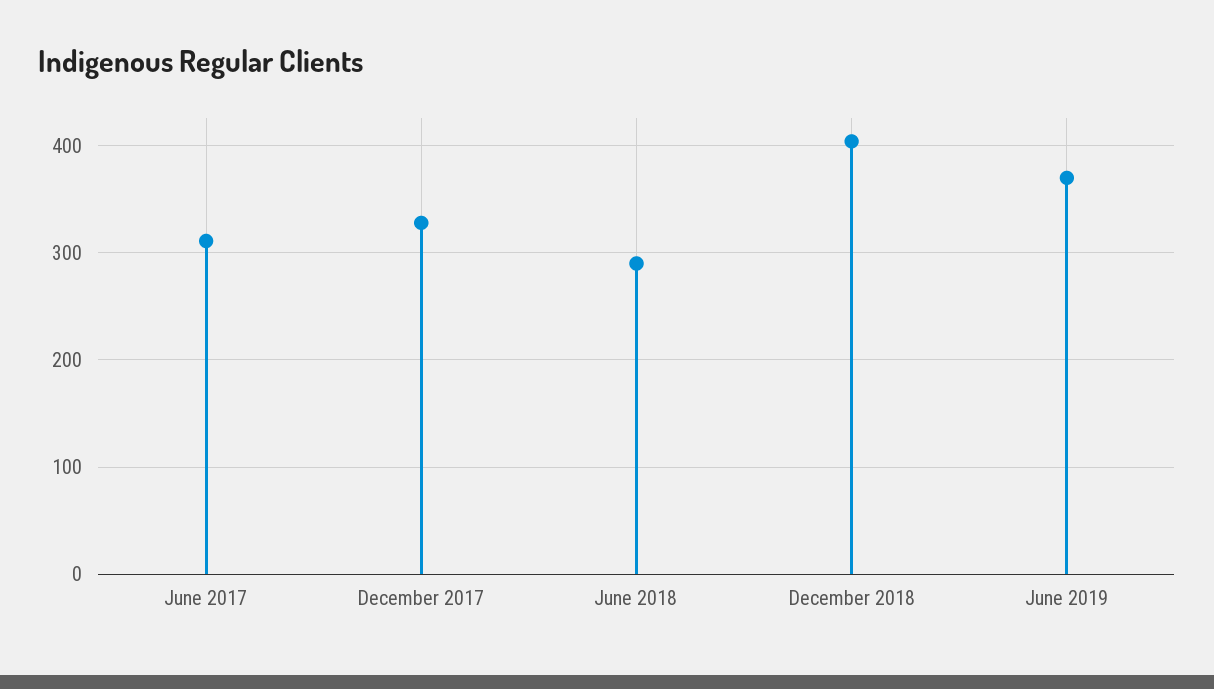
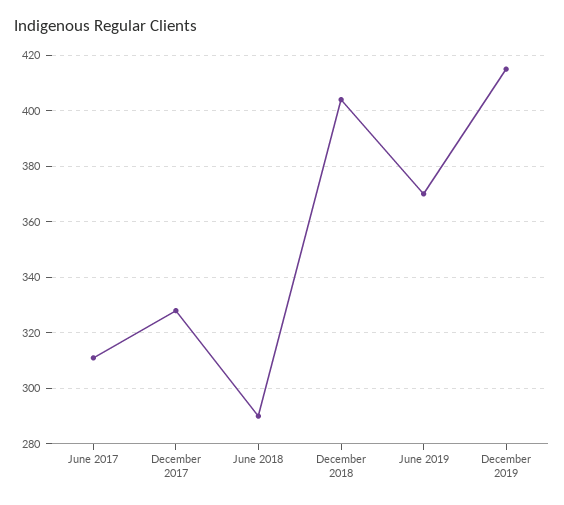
December 2019: none -> 415

